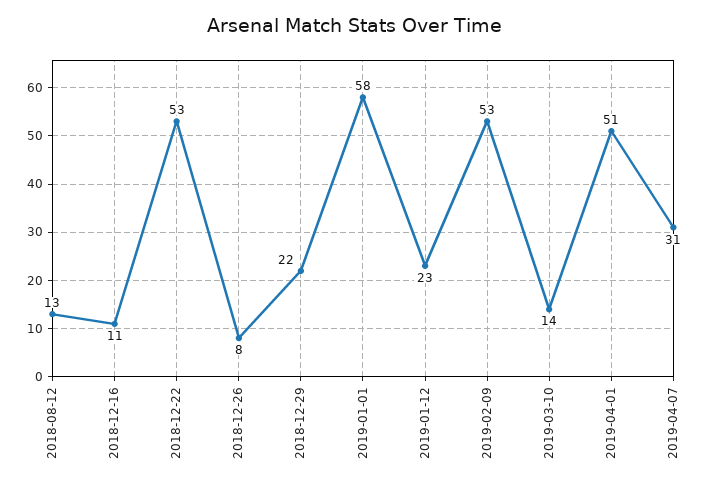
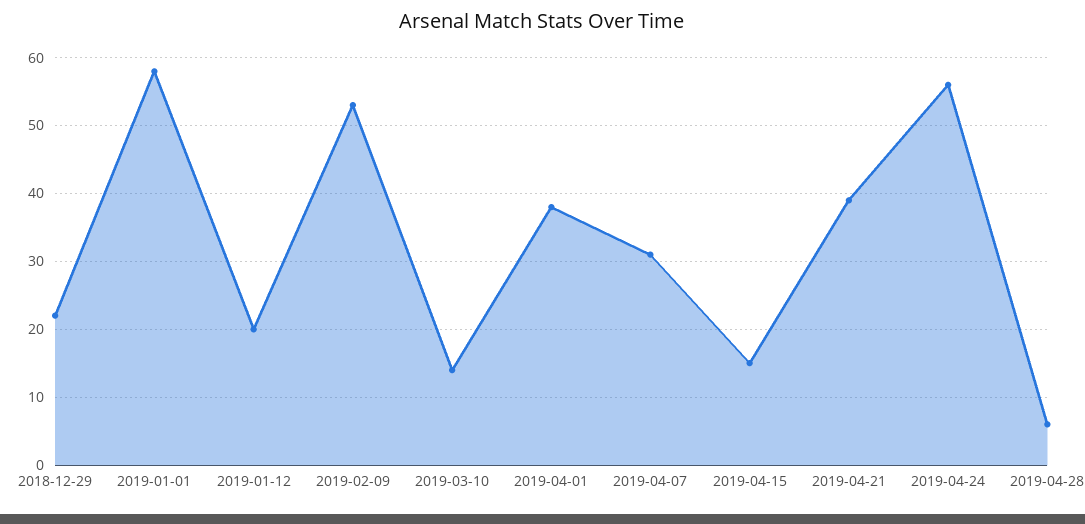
2018-08-12: 13 -> none
2018-12-16: 11 -> none
2018-12-22: 53 -> none
2018-12-26: 8 -> none
2019-01-12: 23 -> 20
2019-04-01: 51 -> 38
2019-04-15: none -> 15
2019-04-21: none -> 39
2019-04-24: none -> 56
2019-04-28: none -> 6

